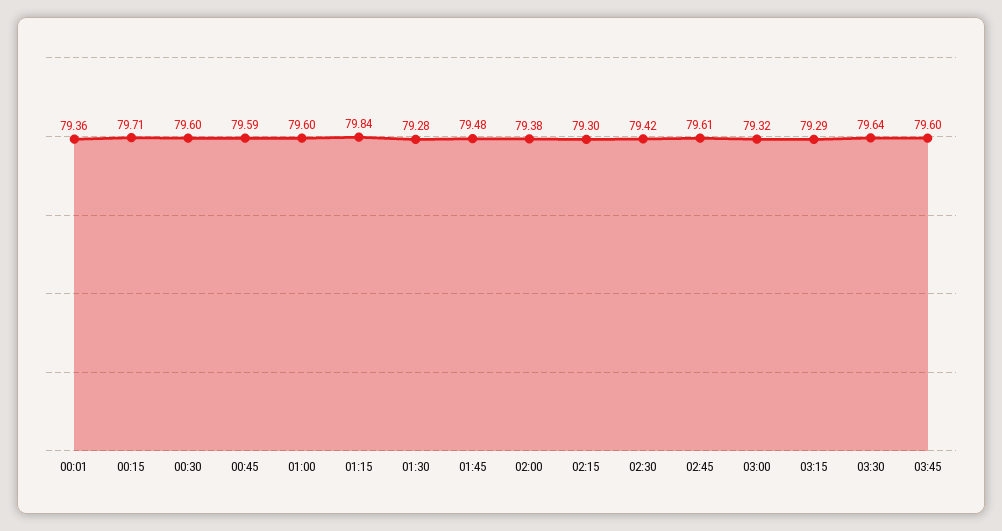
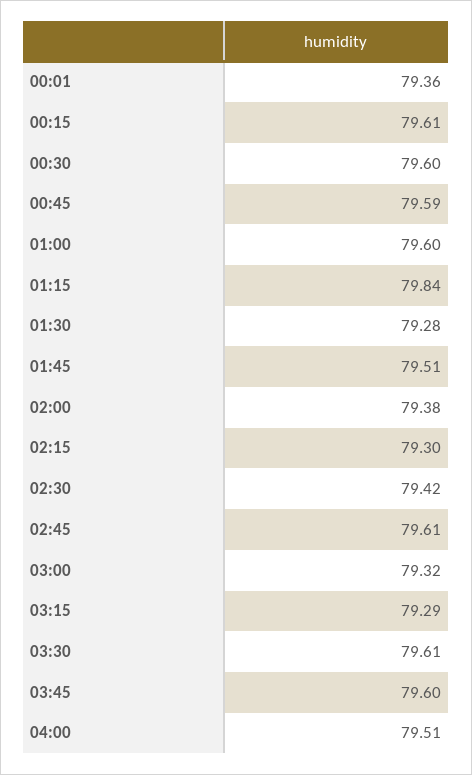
00:15: 79.71 -> 79.61
01:45: 79.48 -> 79.51
03:30: 79.64 -> 79.61
04:00: none -> 79.51

